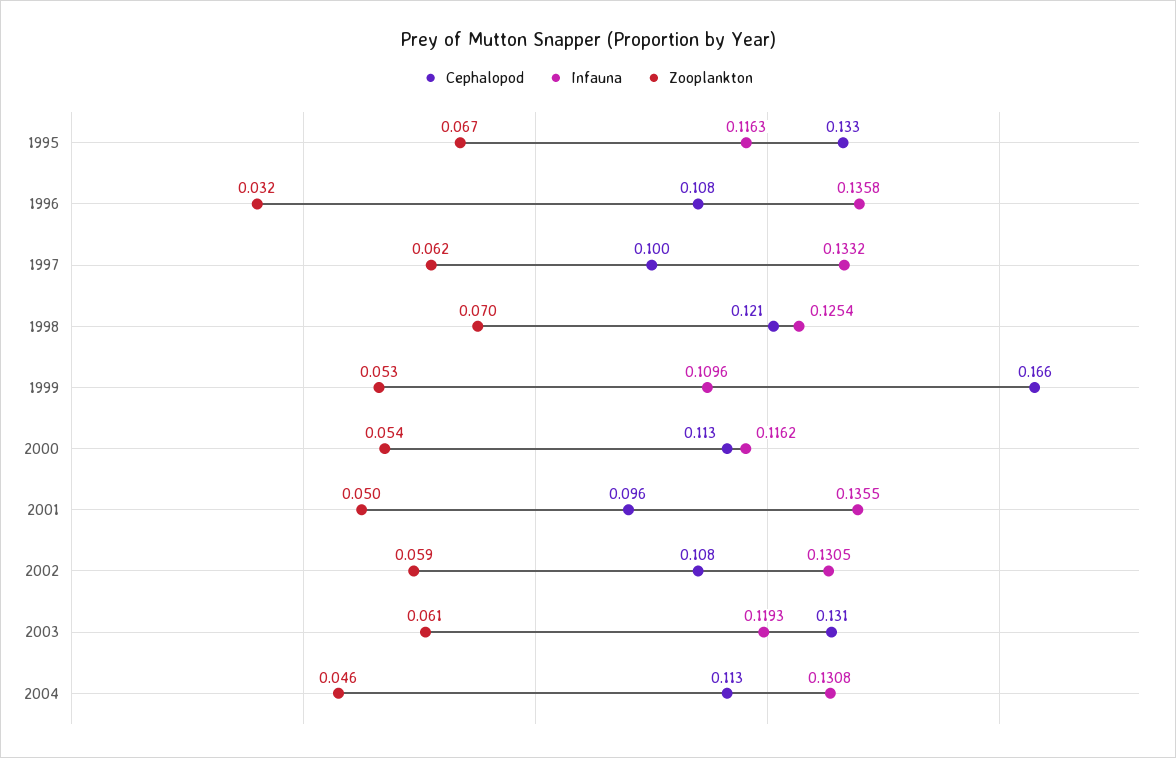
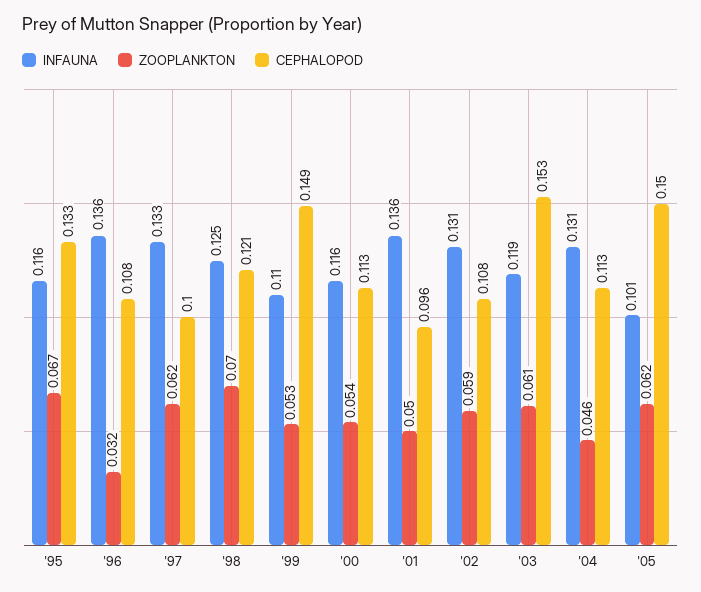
Cephalopod, 1999: 0.166 -> 0.149
Cephalopod, 2003: 0.131 -> 0.153
Infauna, '05: none -> 0.101
Zooplankton, '05: none -> 0.062
Cephalopod, '05: none -> 0.15

